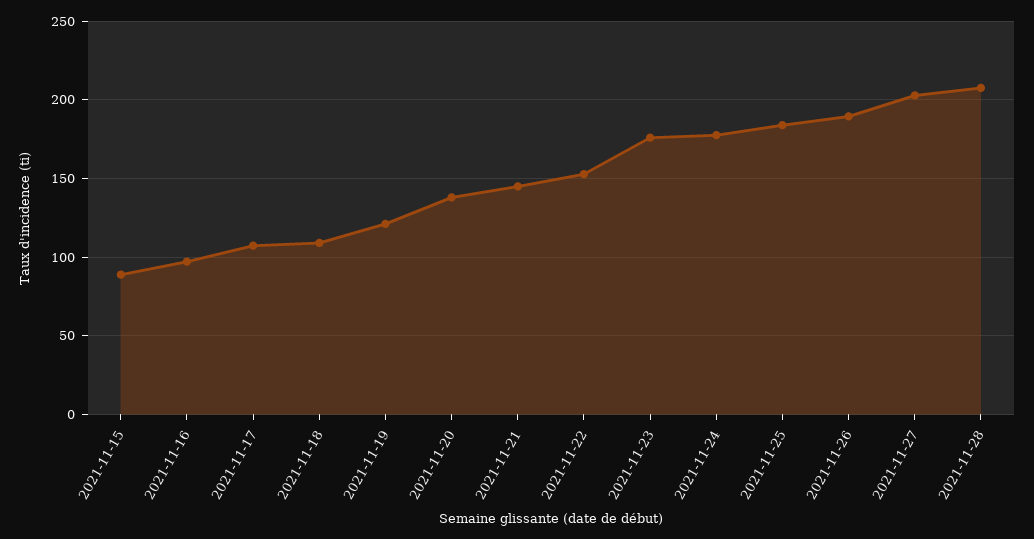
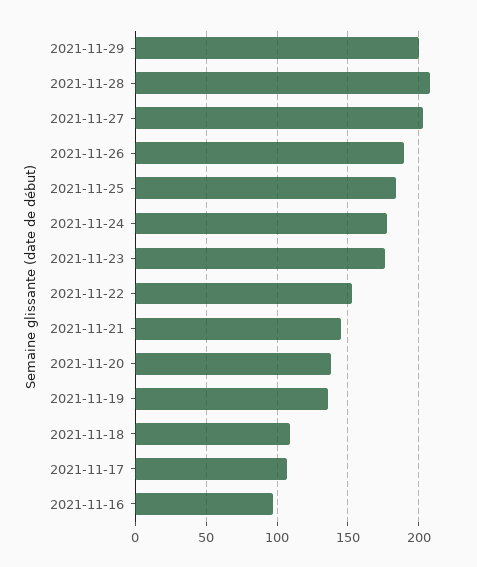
2021-11-15: 90 -> none
2021-11-19: 120 -> 135
2021-11-29: none -> 200

